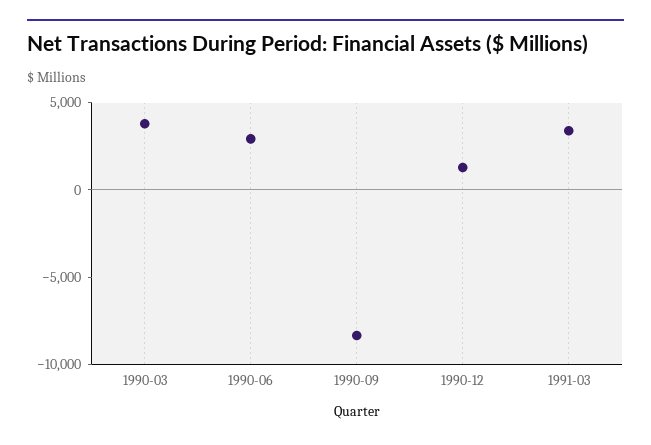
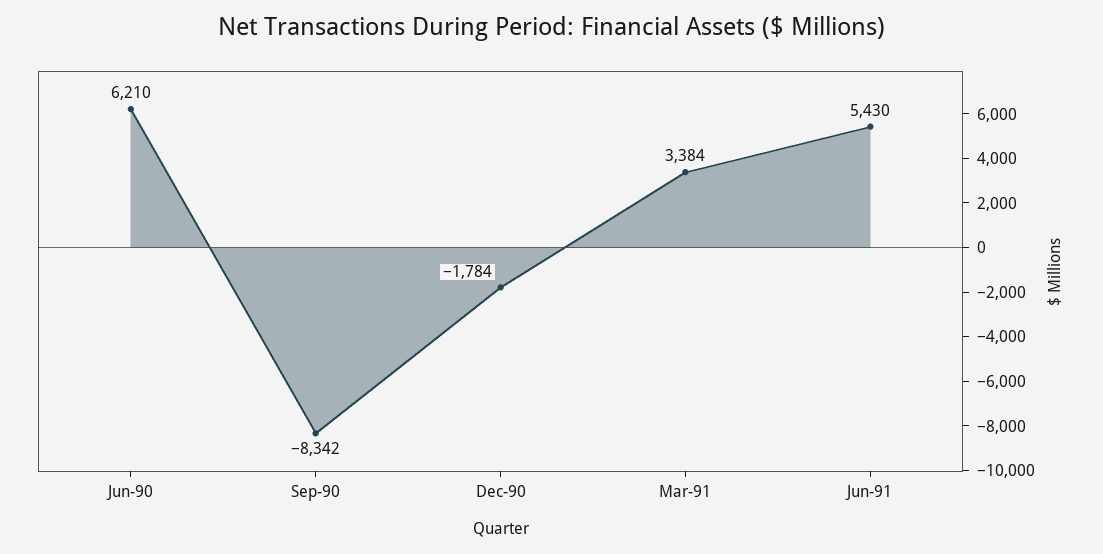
1990-03: 4000 -> none
1990-06: 3000 -> 6210
1990-12: 1000 -> -1784
Jun-91: none -> 5430

